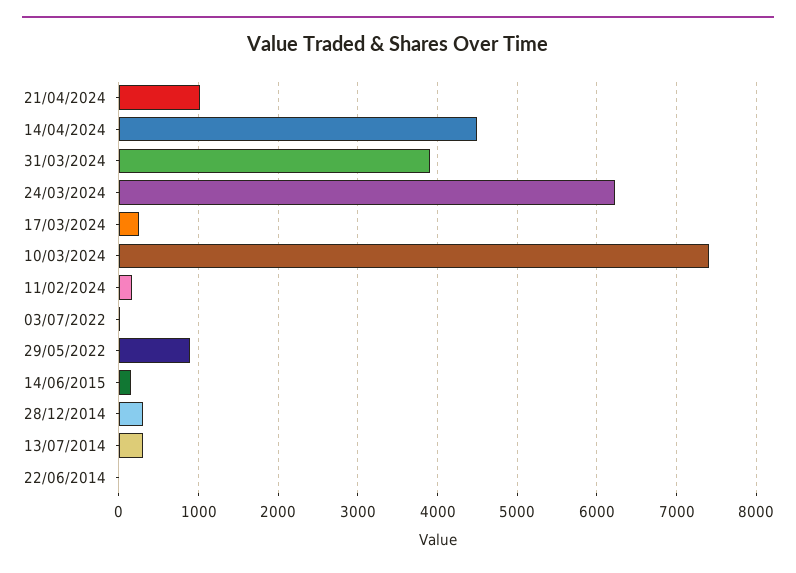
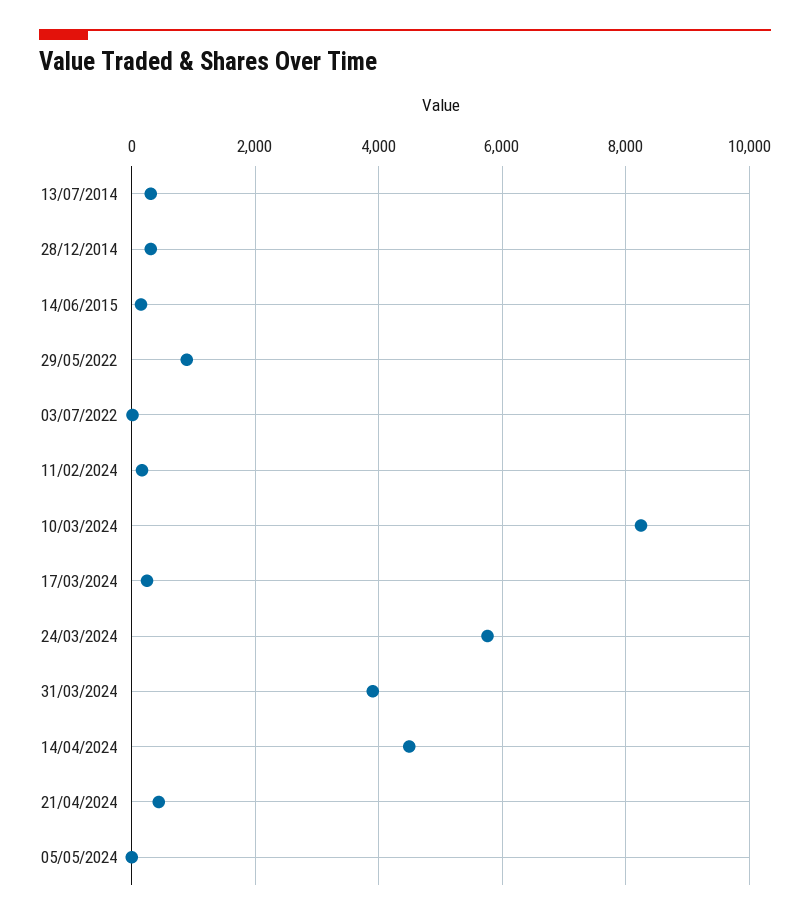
21/04/2024: 1000 -> 400
24/03/2024: 6200 -> 5800
10/03/2024: 7400 -> 8200
22/06/2014: 0 -> none
05/05/2024: none -> 0

